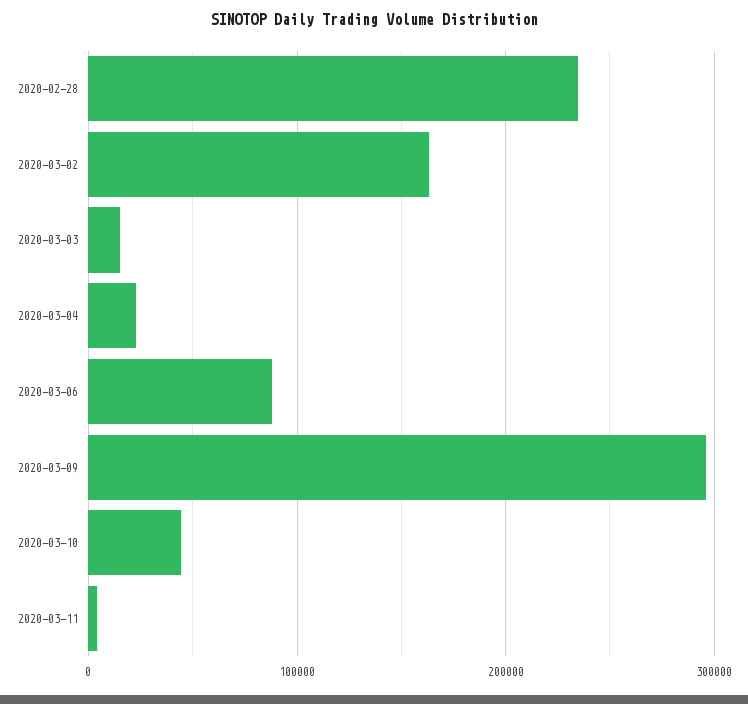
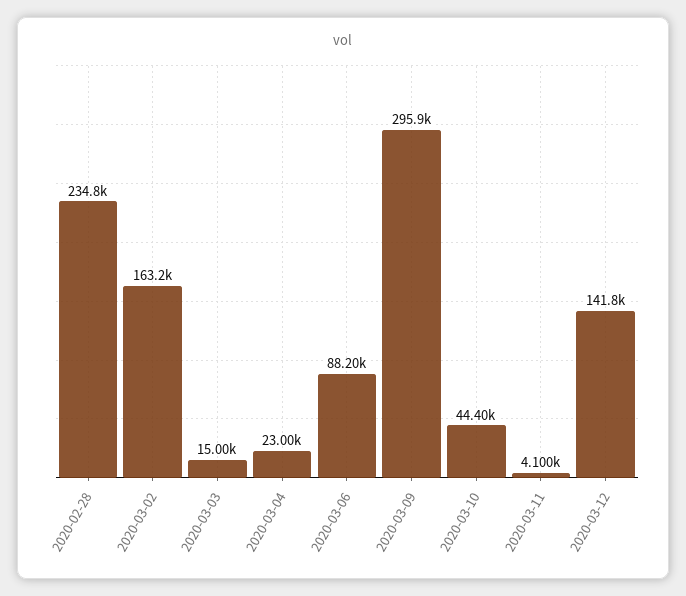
2020-03-12: none -> 141800

